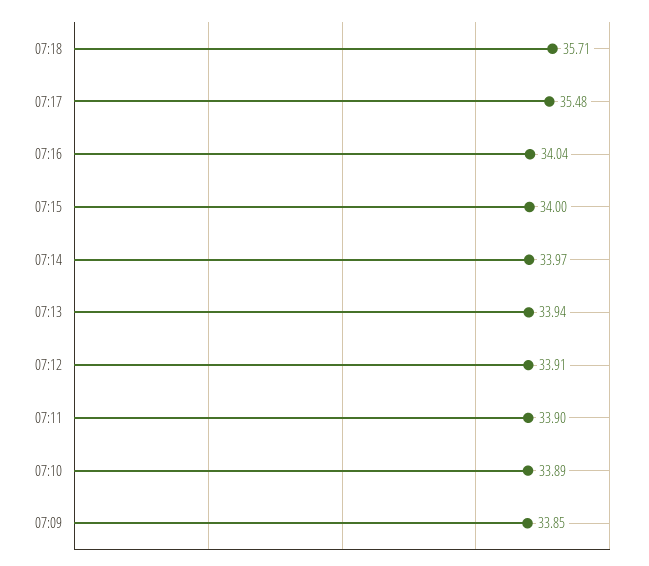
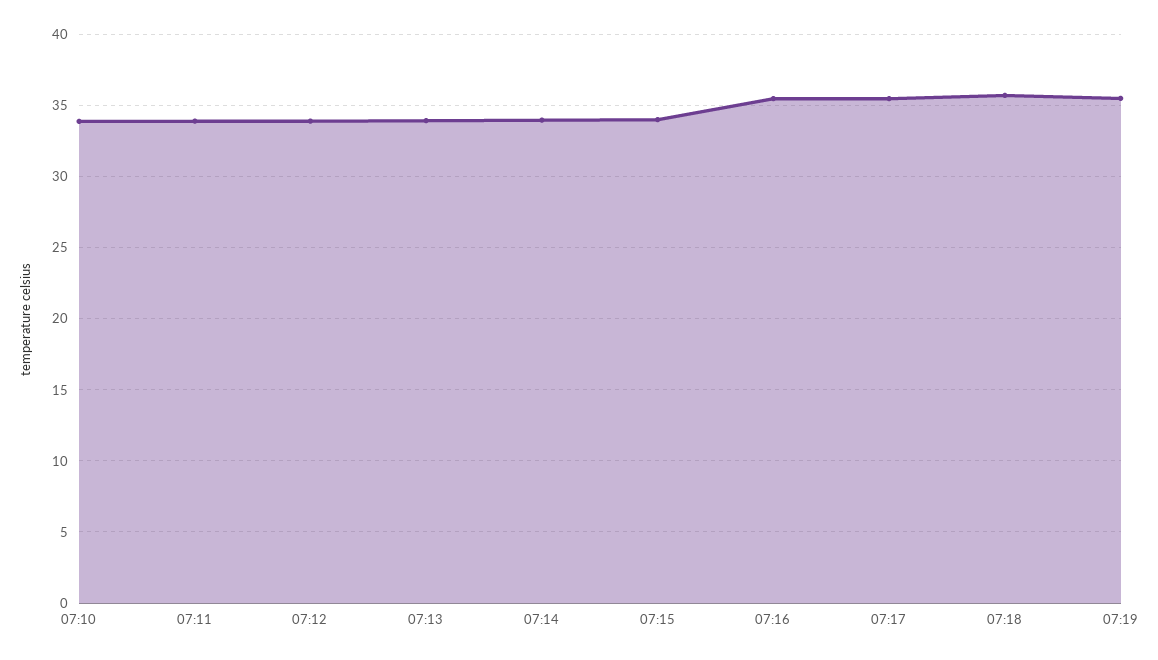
07:16: 34.04 -> 35.5
07:09: 33.85 -> none
07:19: none -> 35.5

